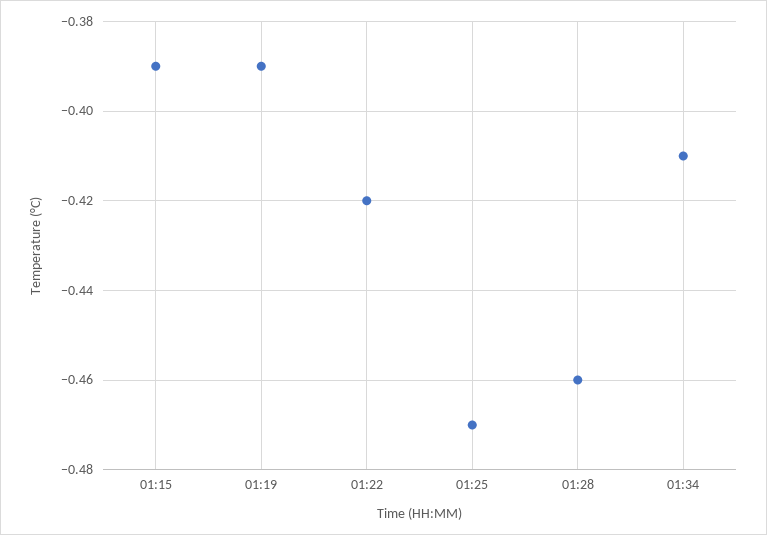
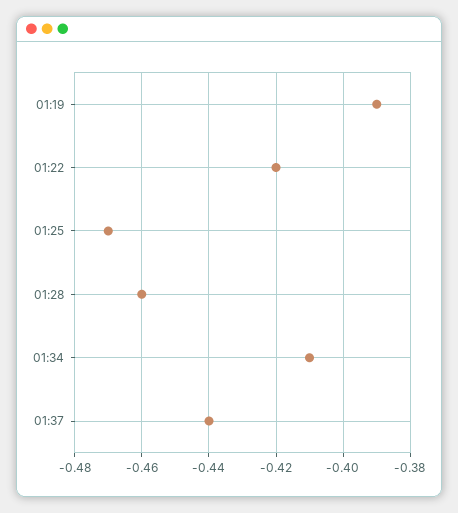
01:15: -0.39 -> none
01:37: none -> -0.44

